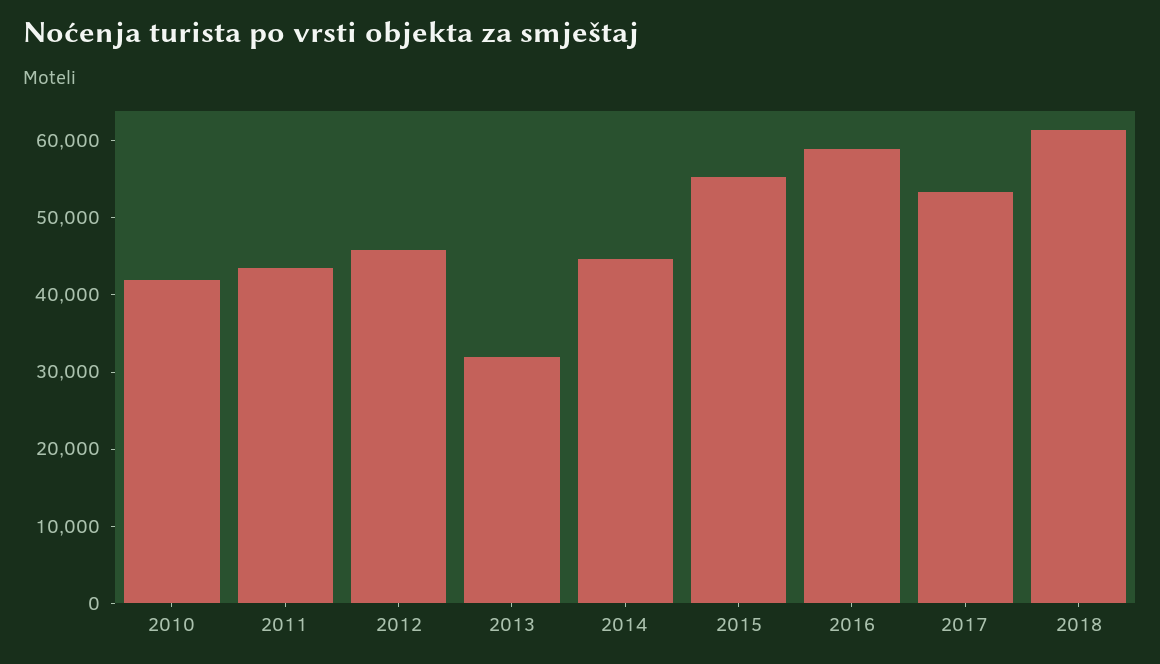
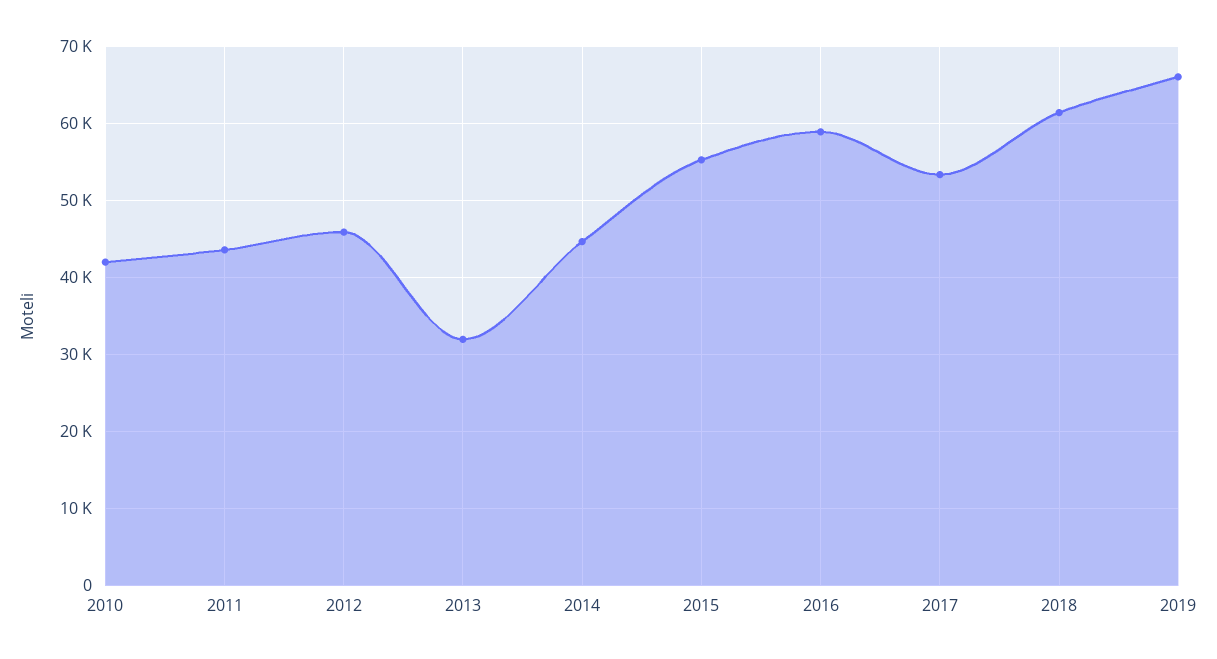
2019: none -> 66000

